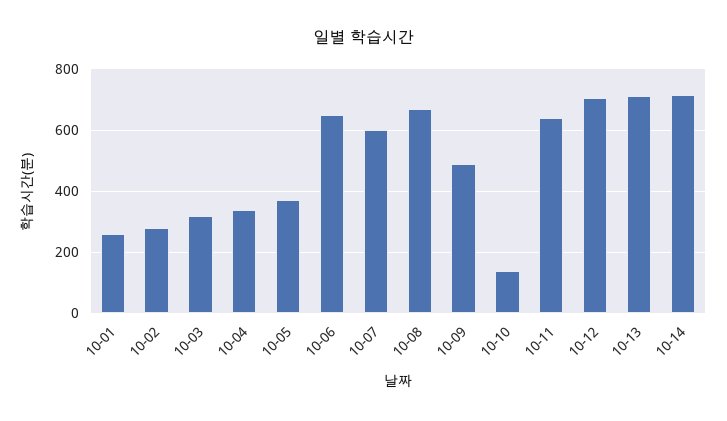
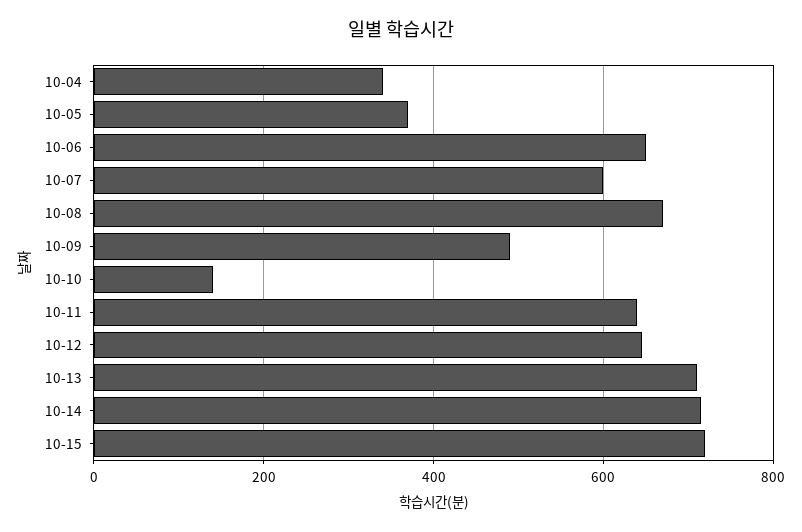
10-01: 260 -> none
10-02: 280 -> none
10-03: 320 -> none
10-12: 700 -> 640
10-15: none -> 720

